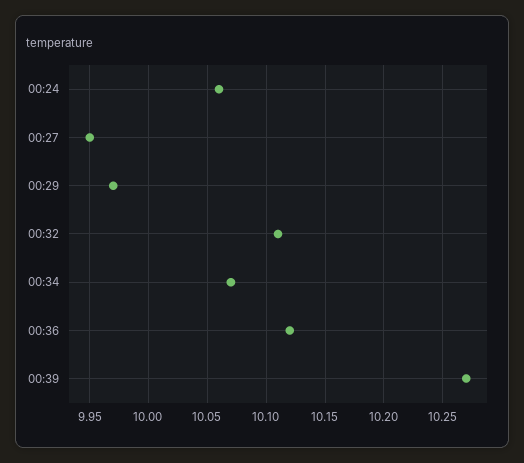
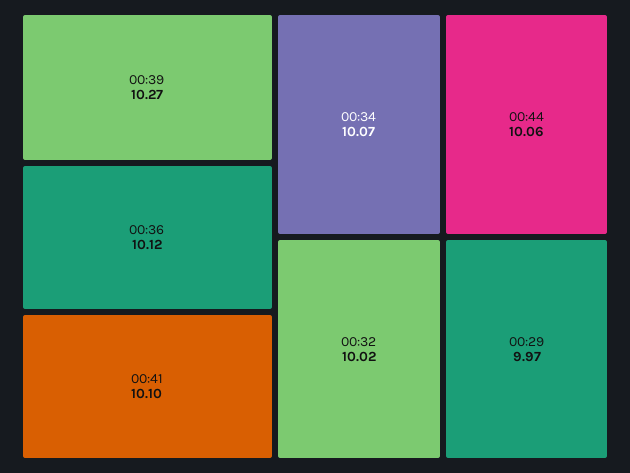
00:24: 10.06 -> none
00:27: 9.95 -> none
00:32: 10.11 -> 10.02
00:41: none -> 10.1
00:44: none -> 10.06

